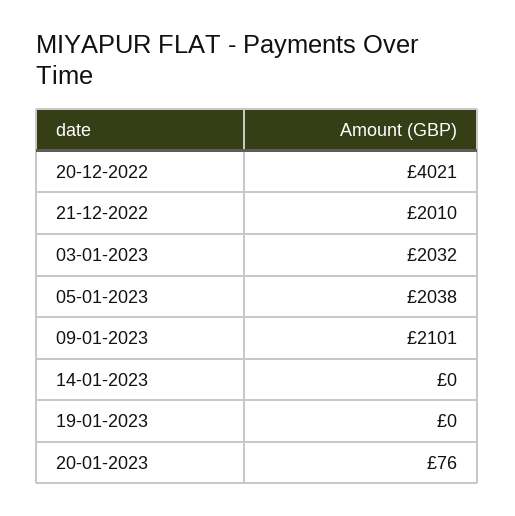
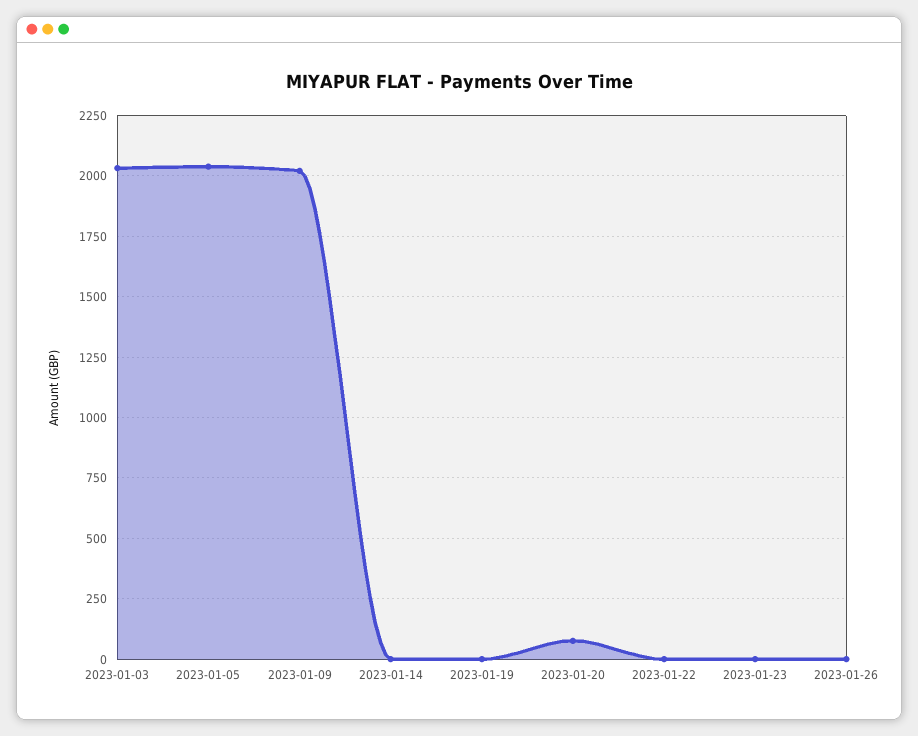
20-12-2022: 4021 -> none
21-12-2022: 2010 -> none
09-01-2023: 2101 -> 2025
2023-01-22: none -> 0
2023-01-23: none -> 0
2023-01-26: none -> 0

